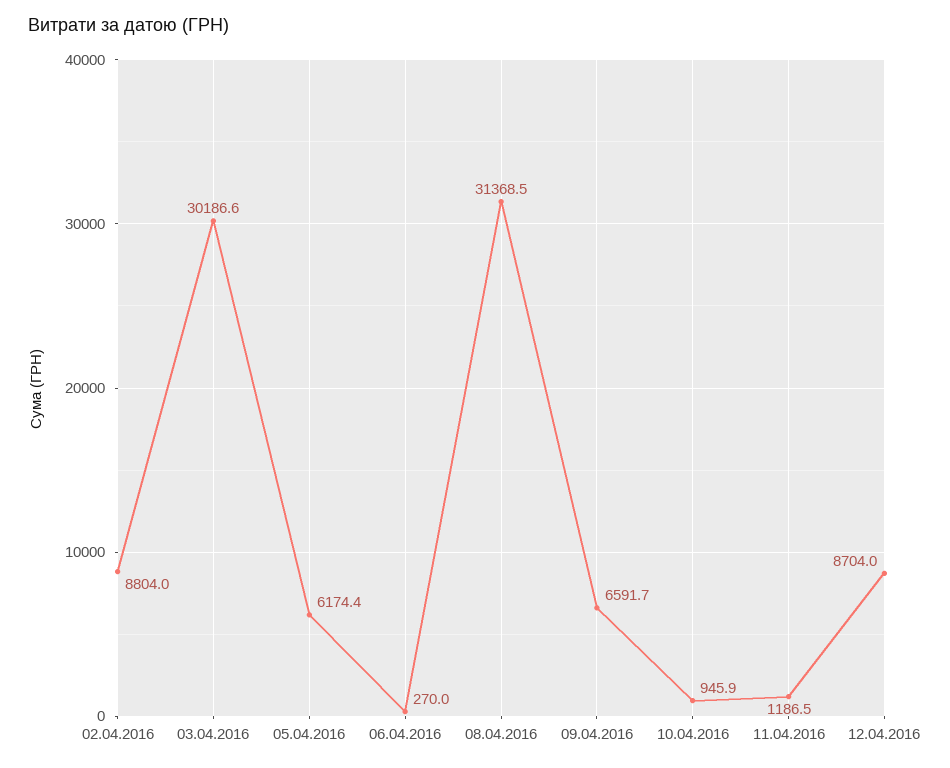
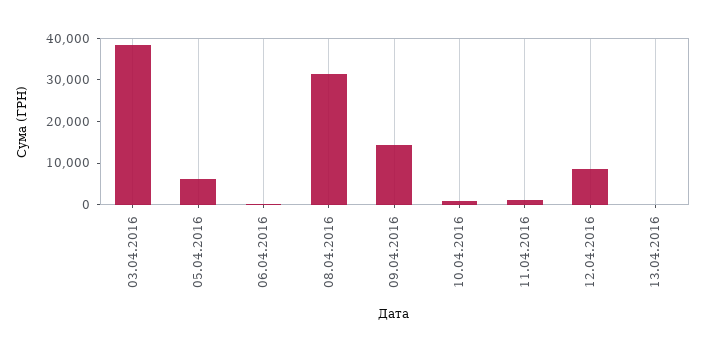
02.04.2016: 8804 -> none
03.04.2016: 30186.6 -> 38000
09.04.2016: 6591.7 -> 14000
13.04.2016: none -> 0

